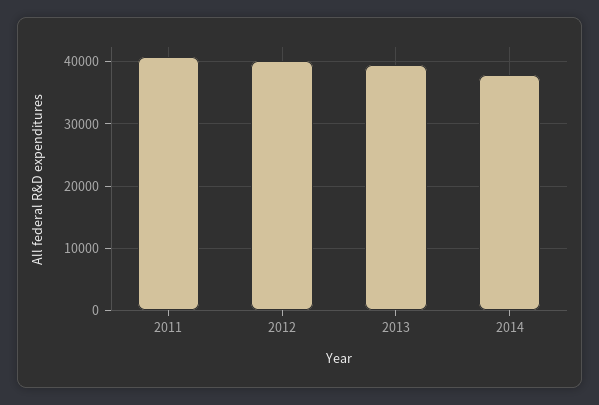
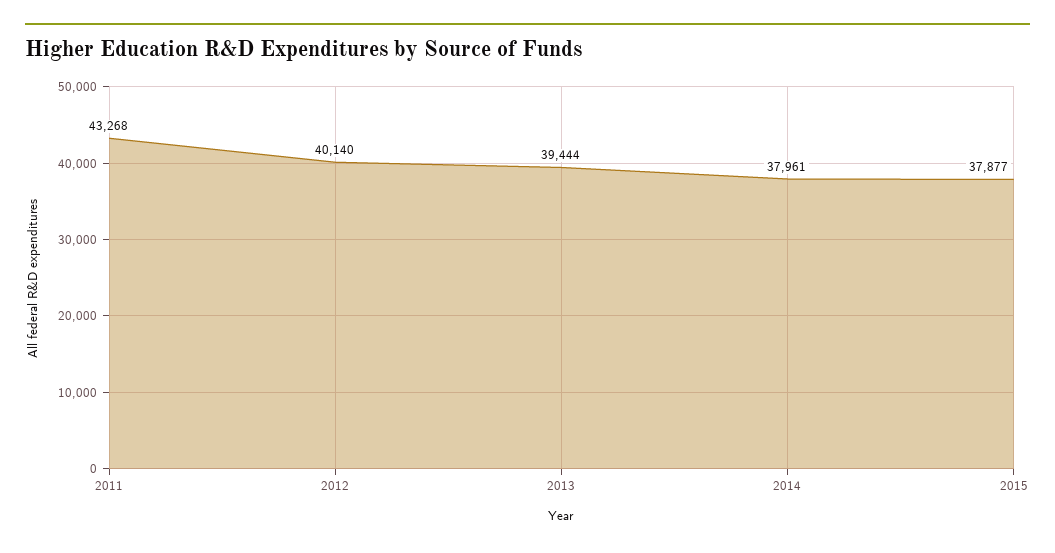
2011: 41000 -> 43268
2015: none -> 37877

